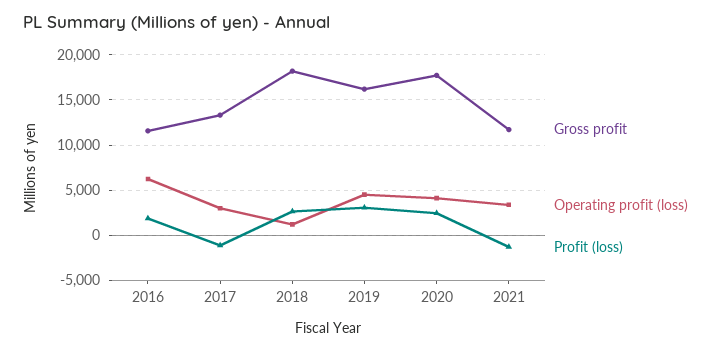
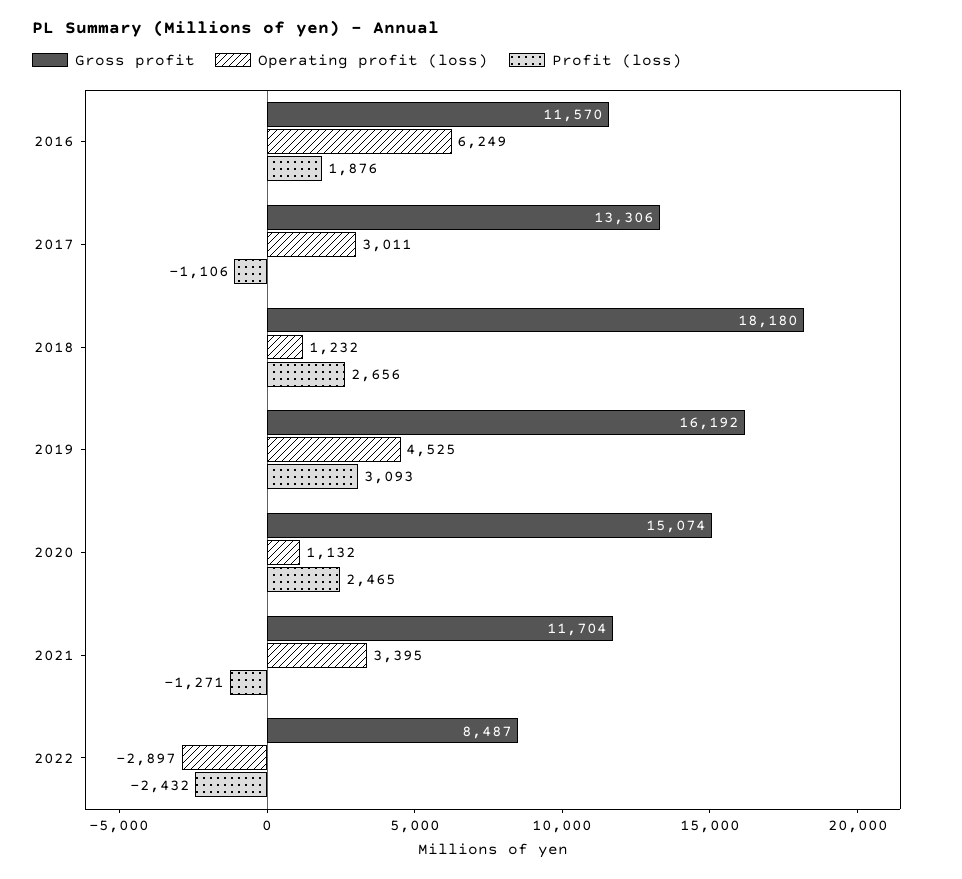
Gross profit, 2020: 18000 -> 15074
Operating profit (loss), 2020: 4000 -> 1132
Gross profit, 2022: none -> 8487
Operating profit (loss), 2022: none -> -2897
Profit (loss), 2022: none -> -2432

